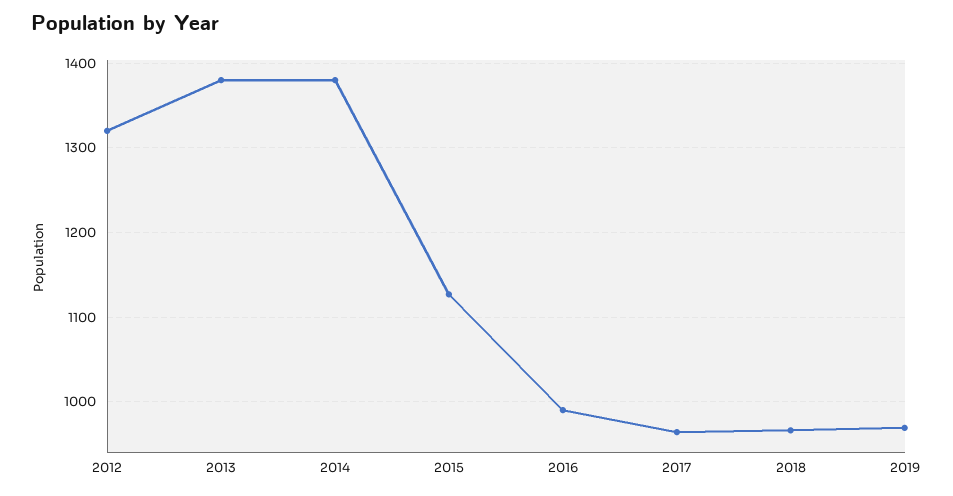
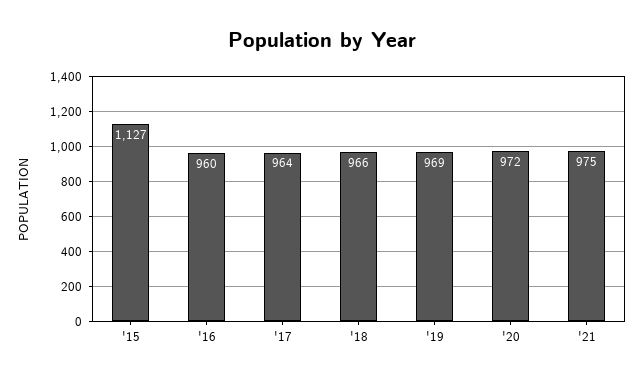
2012: 1320 -> none
2013: 1380 -> none
2014: 1380 -> none
2016: 990 -> 960
'20: none -> 972
'21: none -> 975

